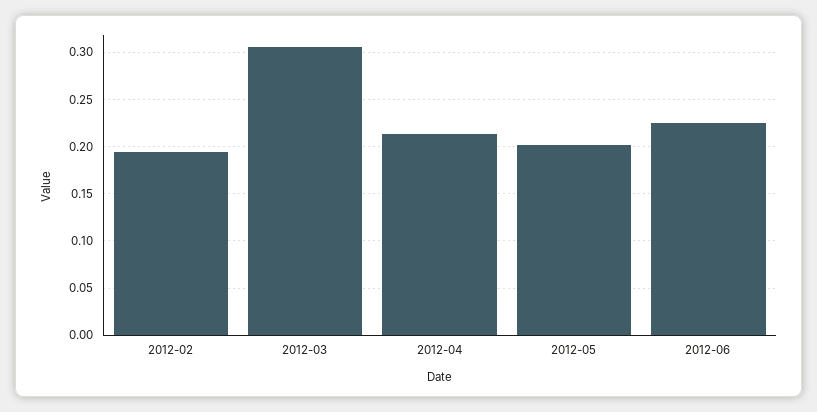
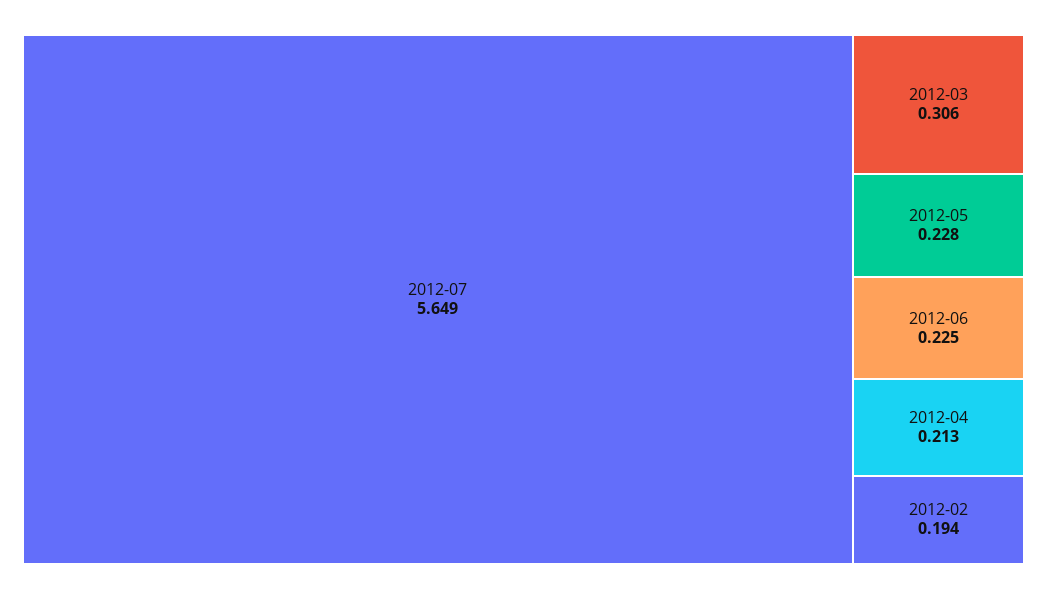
2012-05: 0.2 -> 0.228
2012-07: none -> 5.649

